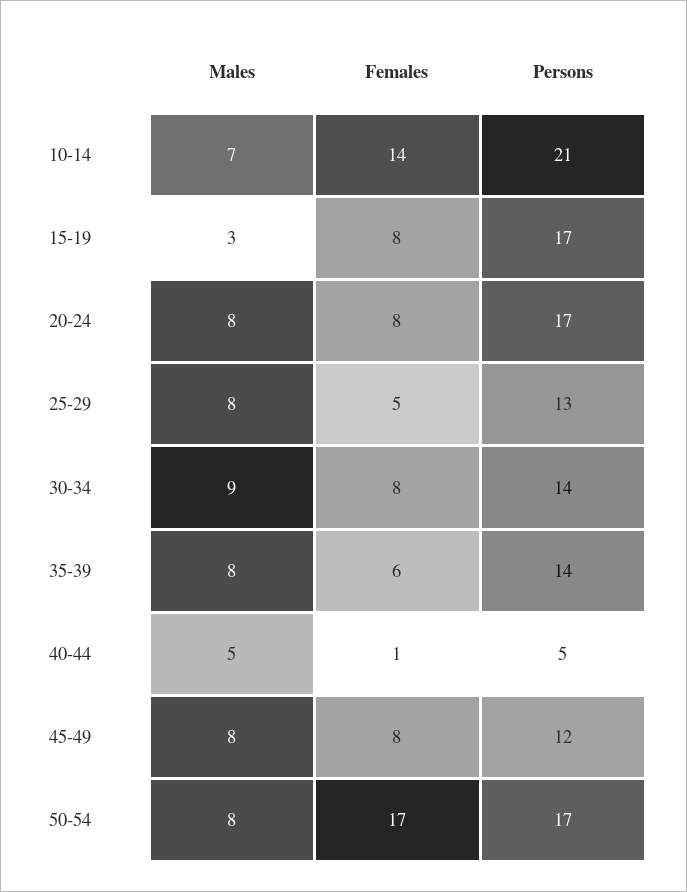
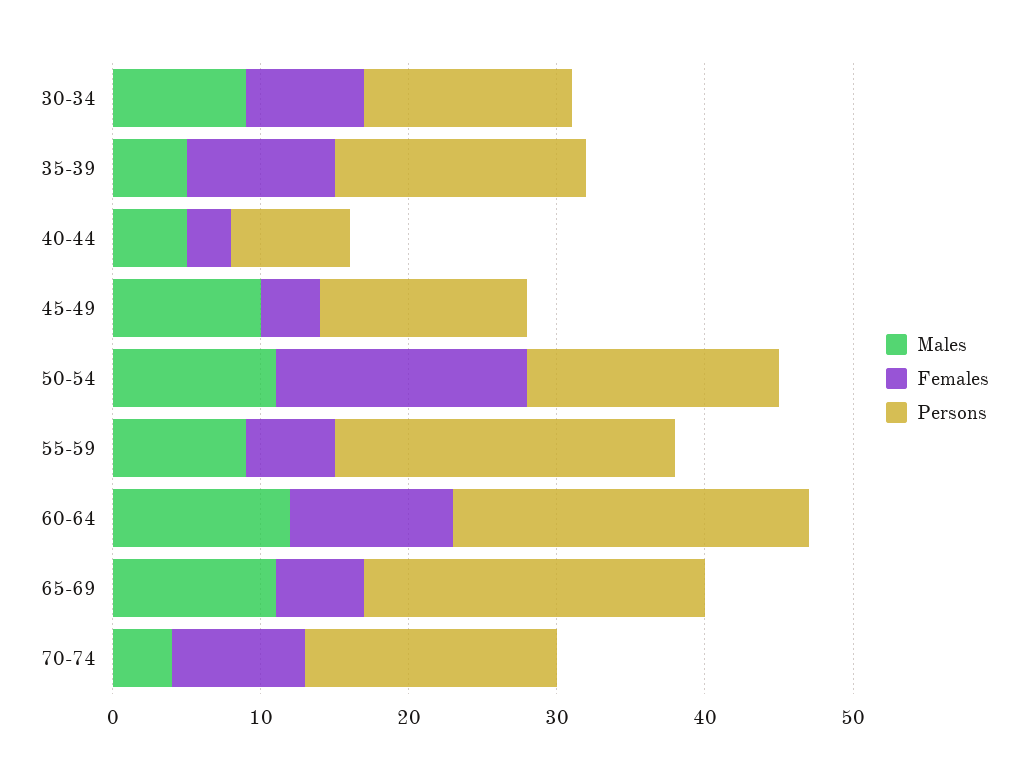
Males, 10-14: 7 -> none
Females, 10-14: 14 -> none
Persons, 10-14: 21 -> none
Males, 15-19: 3 -> none
Females, 15-19: 8 -> none
Persons, 15-19: 17 -> none
Males, 20-24: 8 -> none
Females, 20-24: 8 -> none
Persons, 20-24: 17 -> none
Males, 25-29: 8 -> none
Females, 25-29: 5 -> none
Persons, 25-29: 13 -> none
Males, 35-39: 8 -> 5
Females, 35-39: 6 -> 10
Persons, 35-39: 14 -> 17
Females, 40-44: 1 -> 3
Persons, 40-44: 5 -> 8
Males, 45-49: 8 -> 10
Females, 45-49: 8 -> 4
Persons, 45-49: 12 -> 14
Males, 50-54: 8 -> 11
Males, 55-59: none -> 9
Females, 55-59: none -> 6
Persons, 55-59: none -> 23
Males, 60-64: none -> 12
Females, 60-64: none -> 11
Persons, 60-64: none -> 24
Males, 65-69: none -> 11
Females, 65-69: none -> 6
Persons, 65-69: none -> 23
Males, 70-74: none -> 4
Females, 70-74: none -> 9
Persons, 70-74: none -> 17

